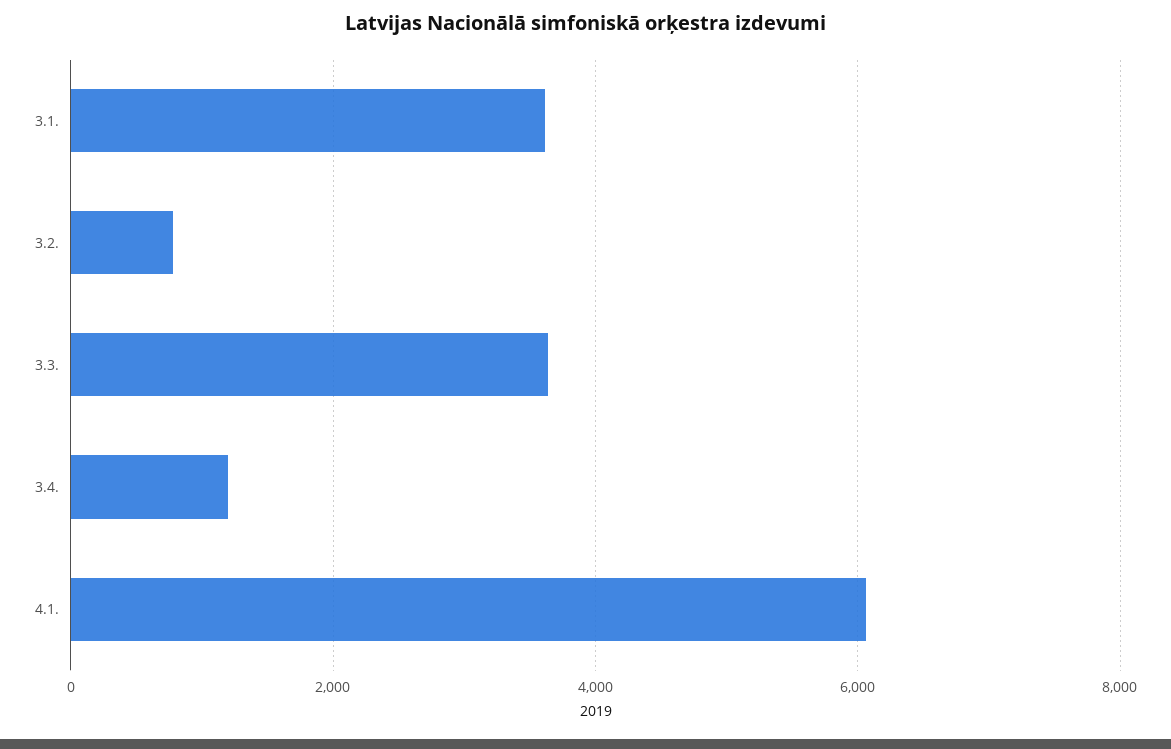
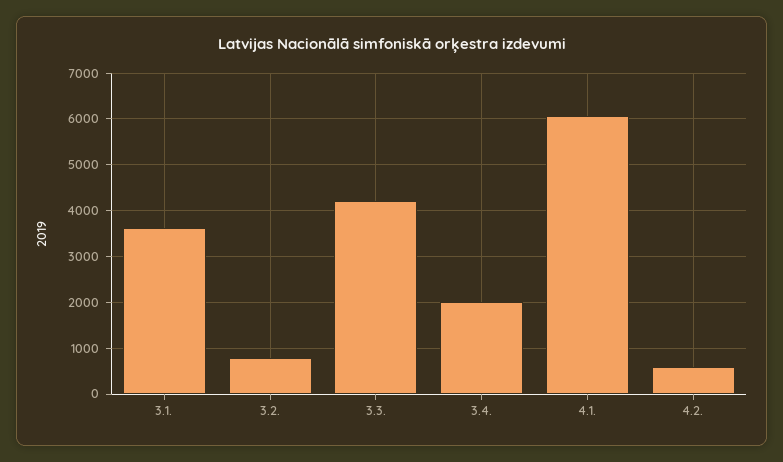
3.3.: 3600 -> 4200
3.4.: 1200 -> 2000
4.2.: none -> 600

